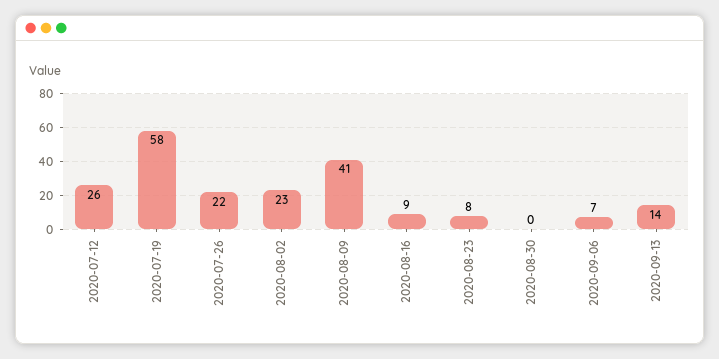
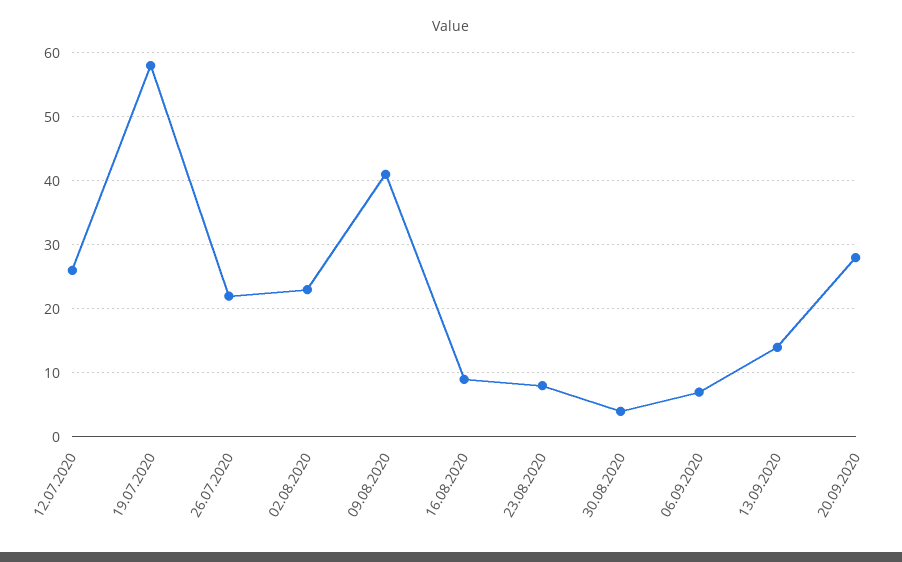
2020-08-30: 0 -> 4
20.09.2020: none -> 28

